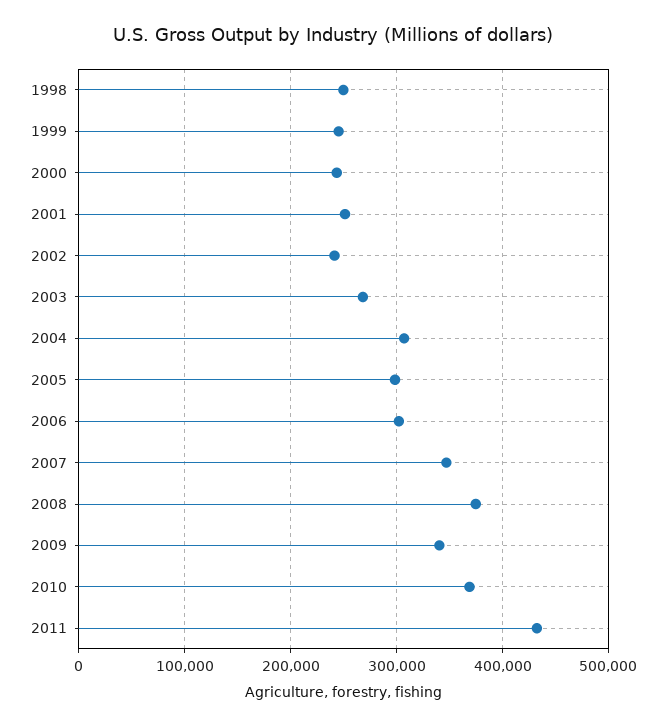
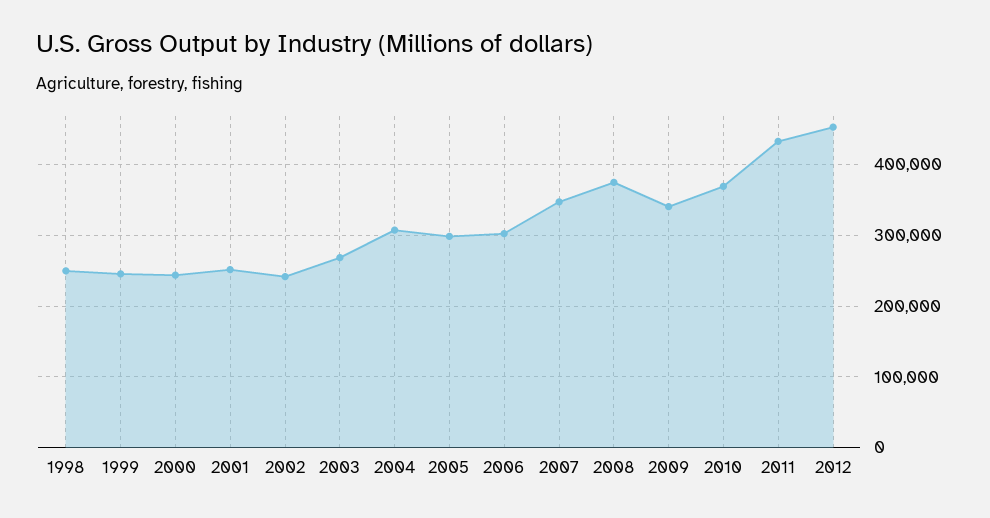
2012: none -> 450000

